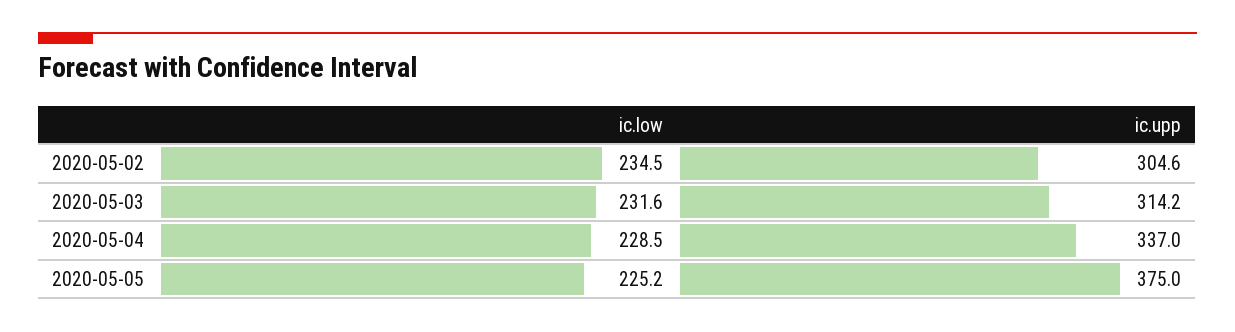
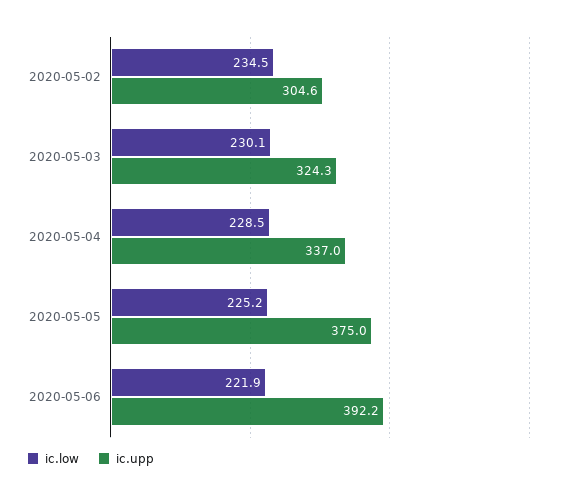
ic.low, 2020-05-03: 231.6 -> 230.1
ic.upp, 2020-05-03: 314.2 -> 324.3
ic.low, 2020-05-06: none -> 221.9
ic.upp, 2020-05-06: none -> 392.2

